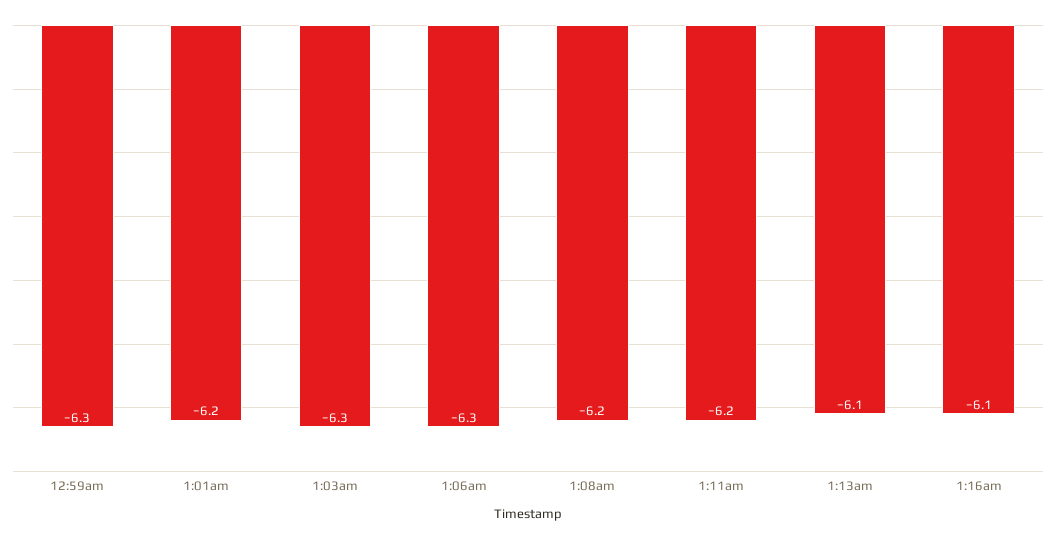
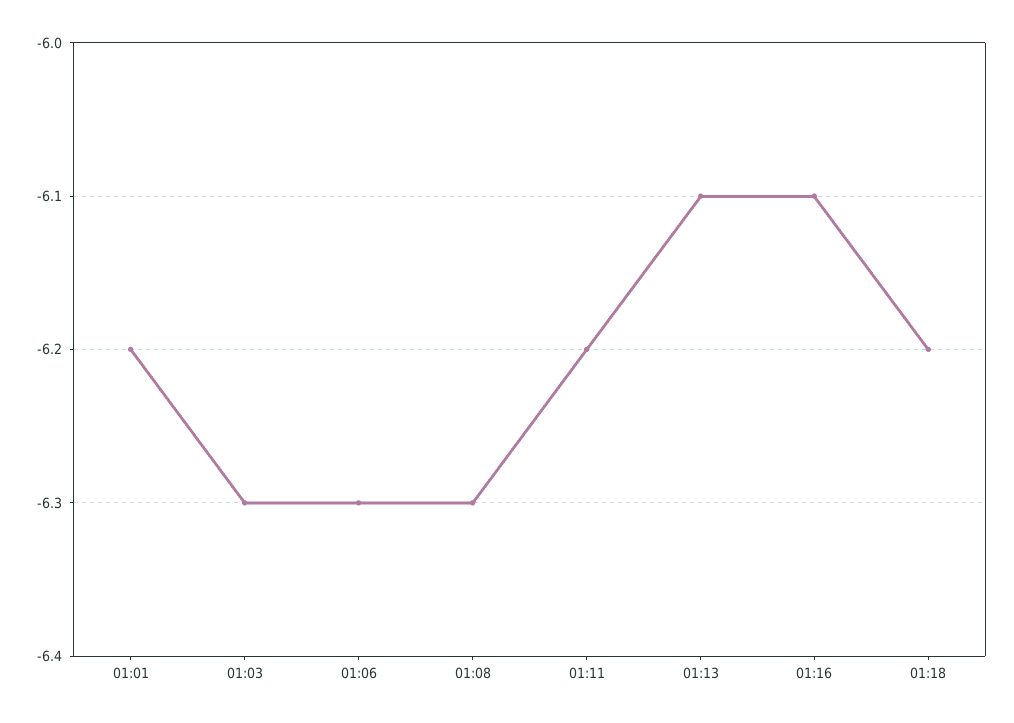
12:59am: -6.3 -> none
1:08am: -6.2 -> -6.3
01:18: none -> -6.2

